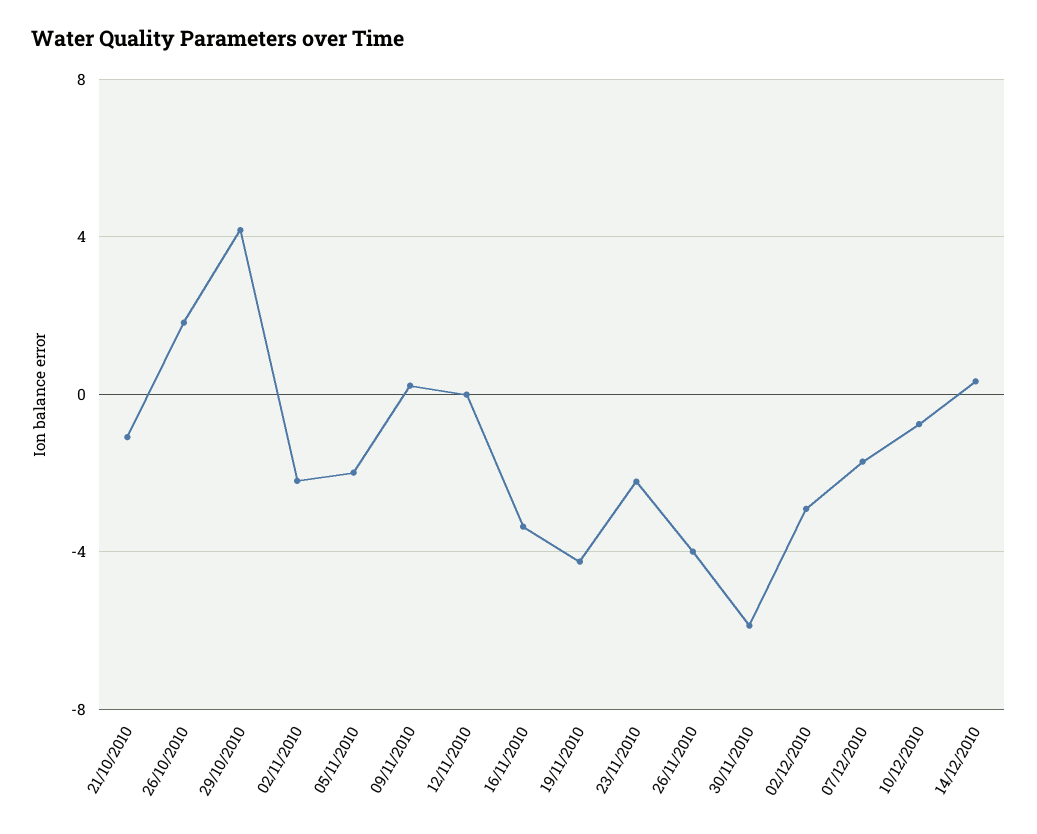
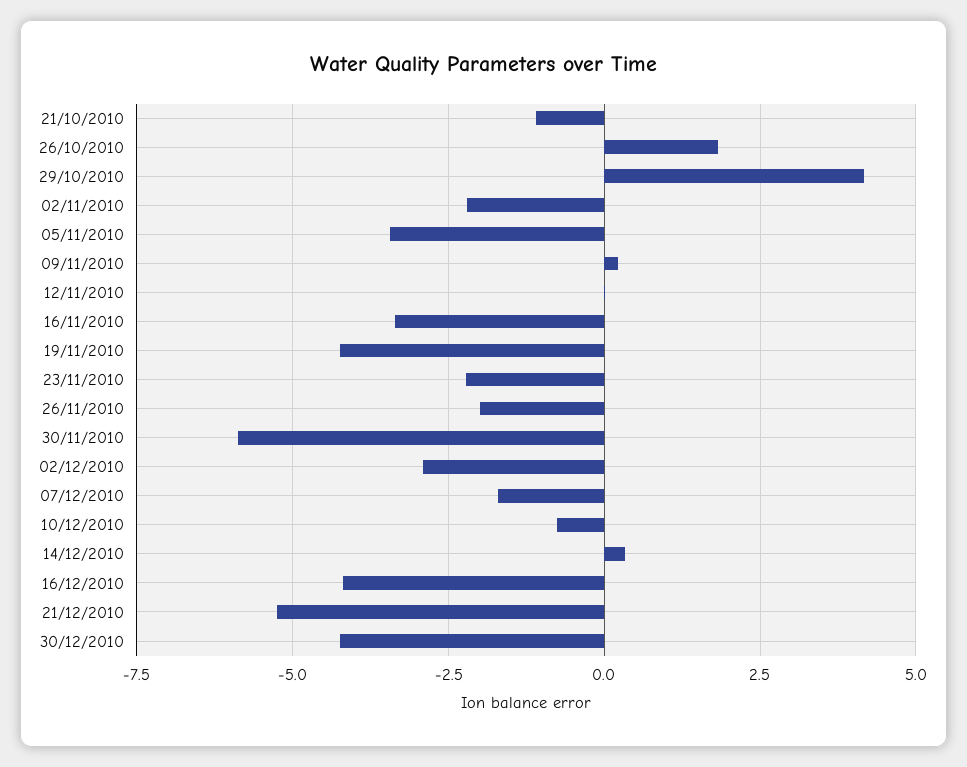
05/11/2010: -2 -> -3.5
26/11/2010: -4 -> -2
16/12/2010: none -> -4.25
21/12/2010: none -> -5.25
30/12/2010: none -> -4.25

